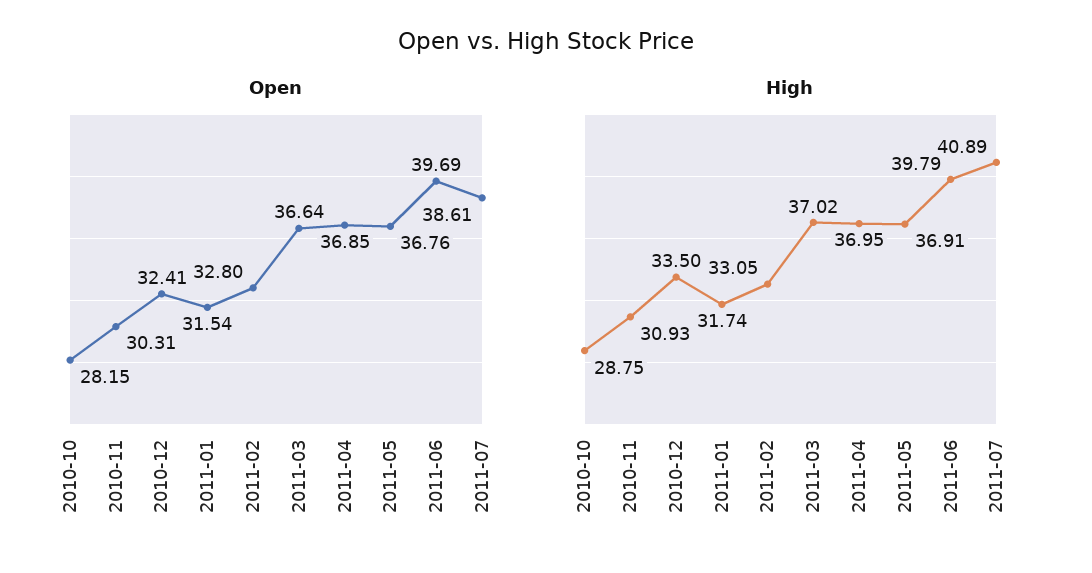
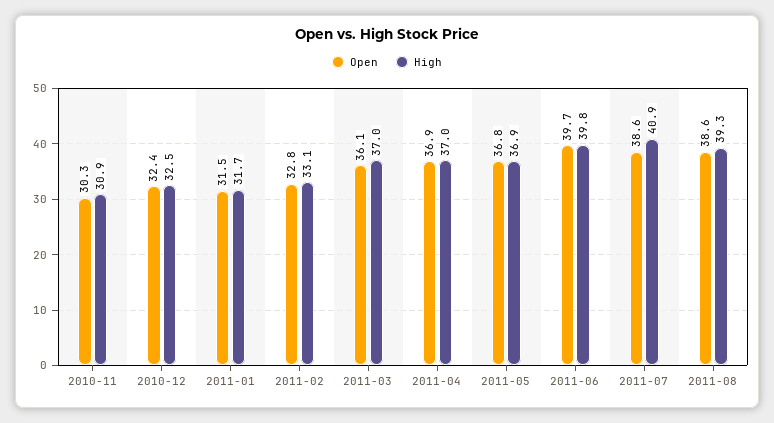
Open, 2010-10: 28.15 -> none
Open, 2011-03: 36.64 -> 36.1
High, 2010-10: 28.75 -> none
High, 2010-12: 33.5 -> 32.5
Open, 2011-08: none -> 38.6
High, 2011-08: none -> 39.3

